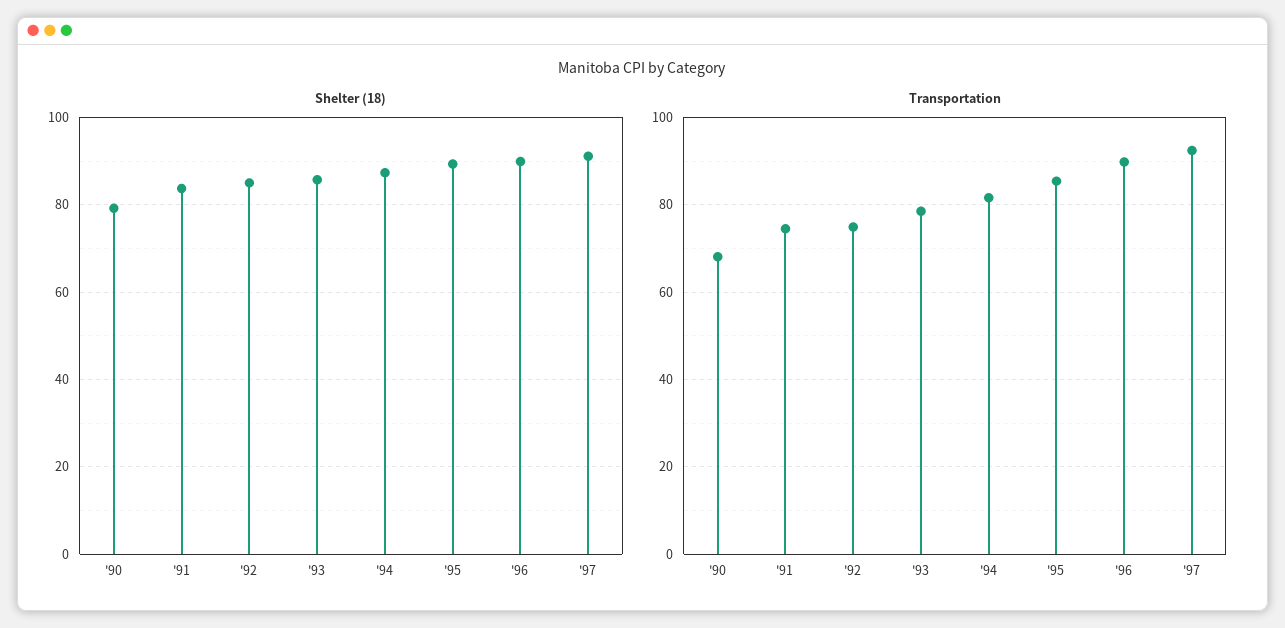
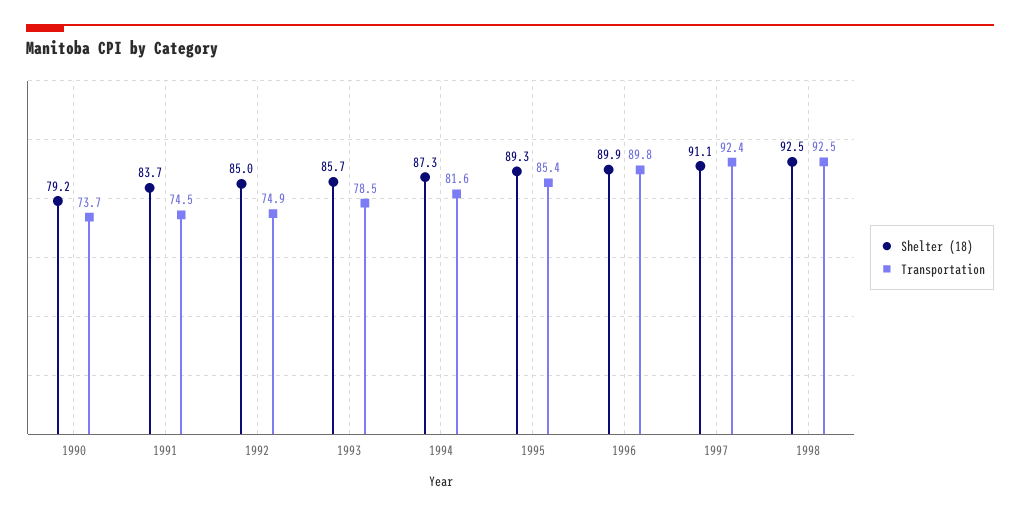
Transportation, '90: 68 -> 73.7
Shelter (18), 1998: none -> 92.5
Transportation, 1998: none -> 92.5

